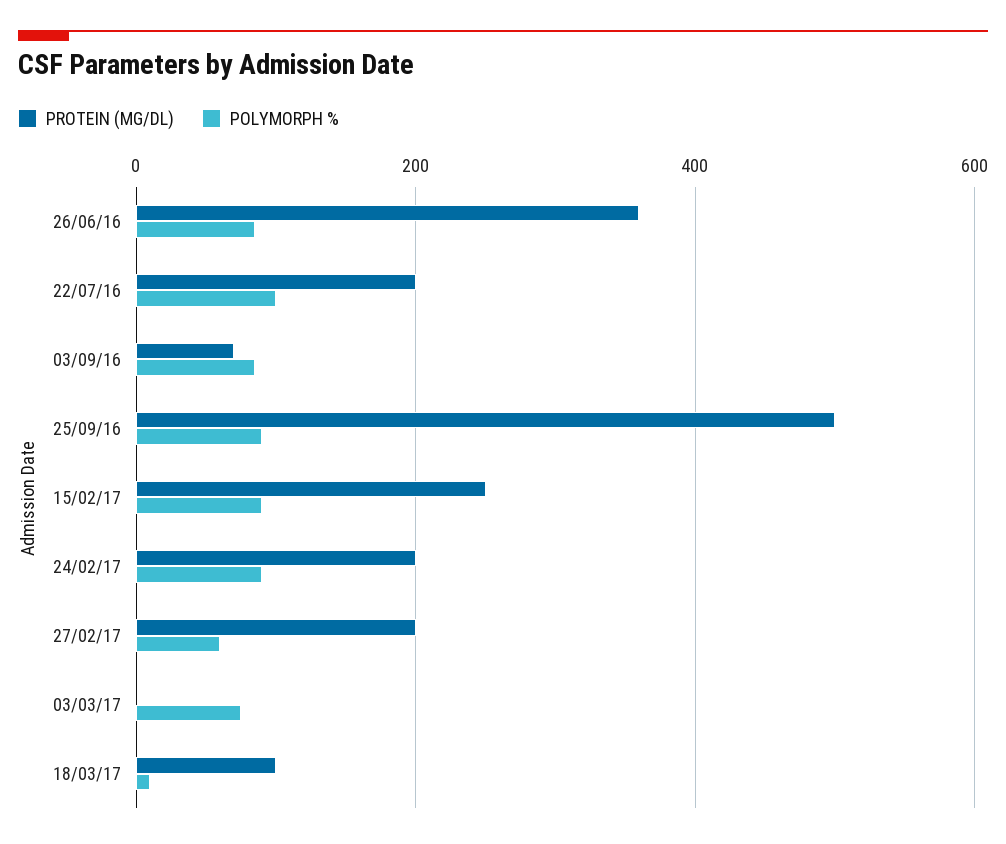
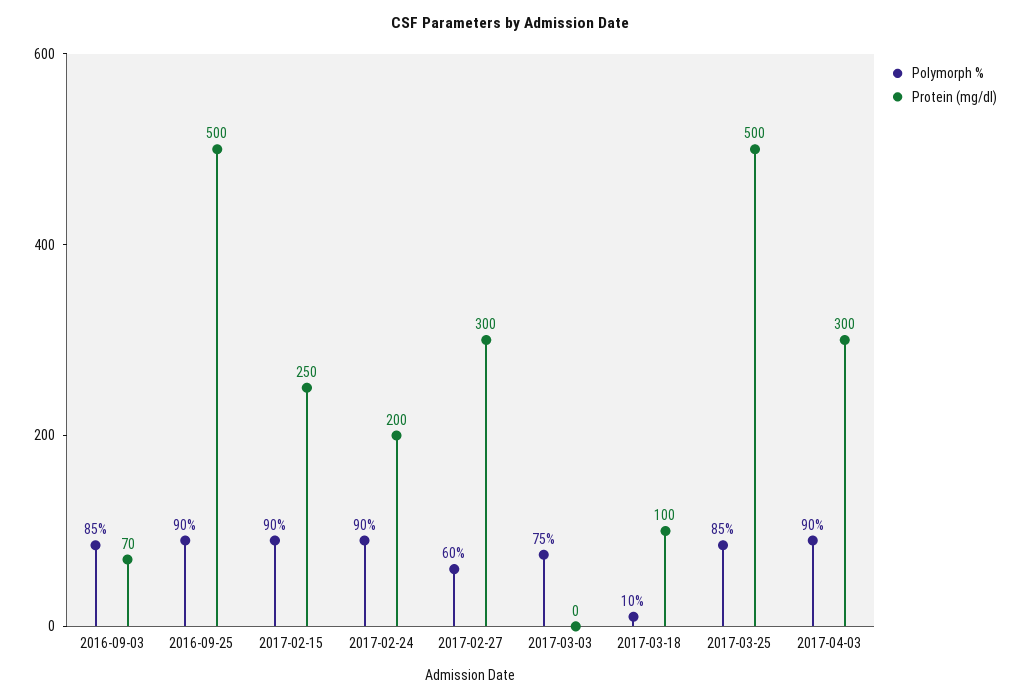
PROTEIN (MG/DL), 26/06/16: 360 -> none
POLYMORPH %, 26/06/16: 80 -> none
PROTEIN (MG/DL), 22/07/16: 200 -> none
POLYMORPH %, 22/07/16: 100 -> none
PROTEIN (MG/DL), 27/02/17: 200 -> 300
POLYMORPH %, 2017-03-25: none -> 85
PROTEIN (MG/DL), 2017-03-25: none -> 500
POLYMORPH %, 2017-04-03: none -> 90
PROTEIN (MG/DL), 2017-04-03: none -> 300

